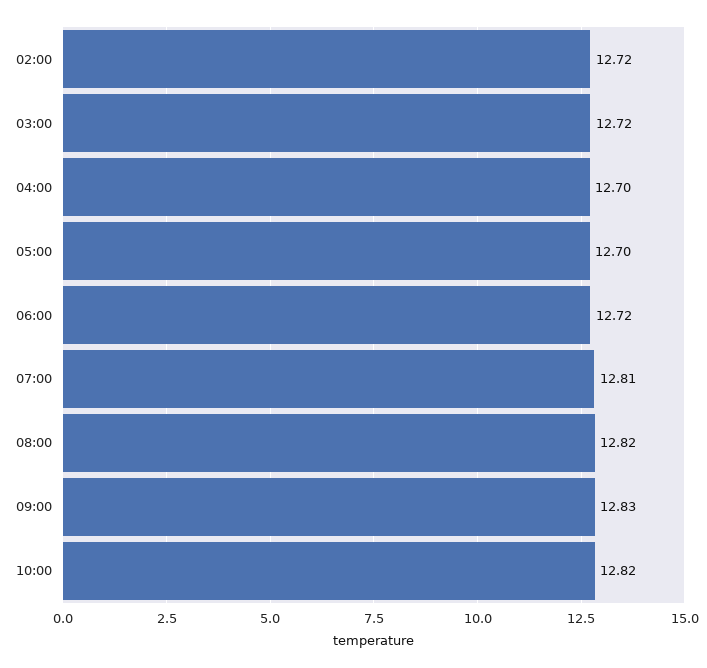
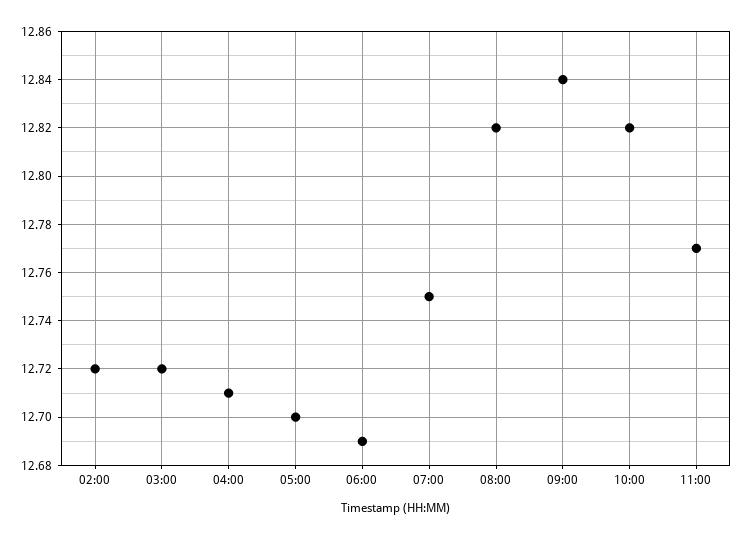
04:00: 12.7 -> 12.71
06:00: 12.72 -> 12.69
07:00: 12.81 -> 12.75
09:00: 12.83 -> 12.84
11:00: none -> 12.77

